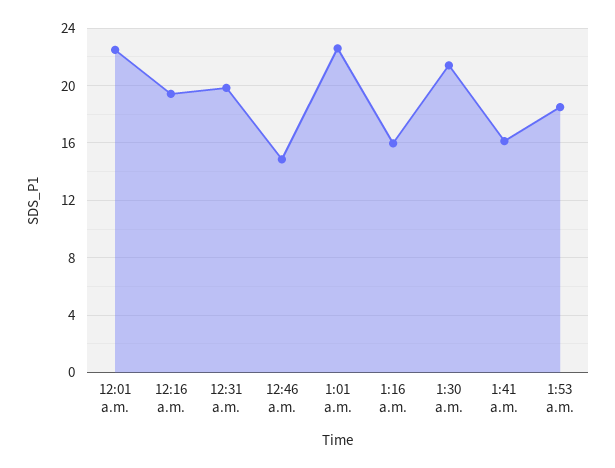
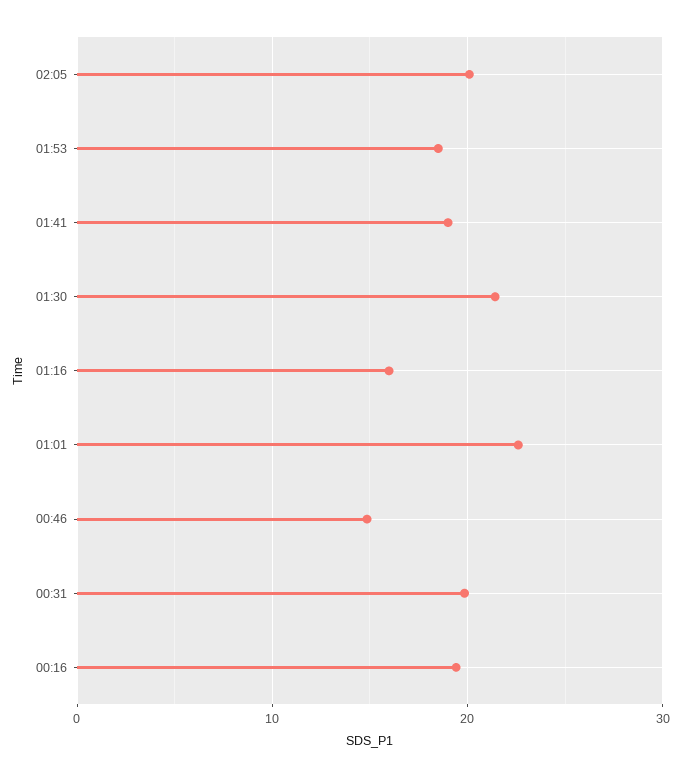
12:01 a.m.: 22.5 -> none
1:41 a.m.: 16 -> 19
02:05: none -> 20

